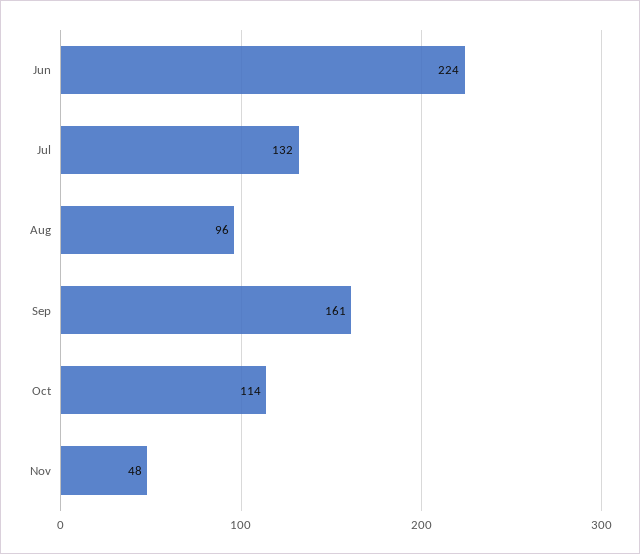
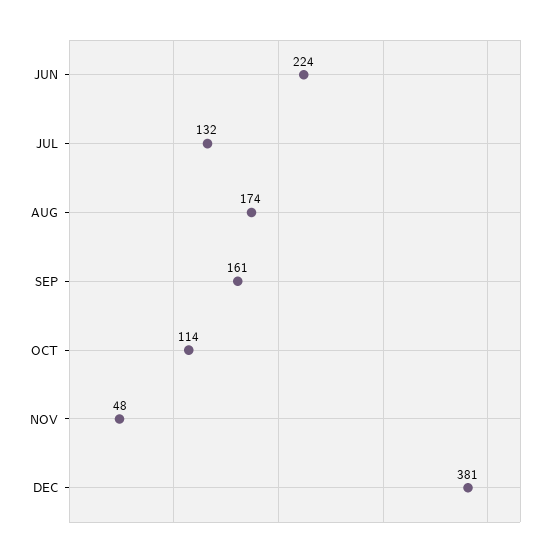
Aug: 96 -> 174
DEC: none -> 381

